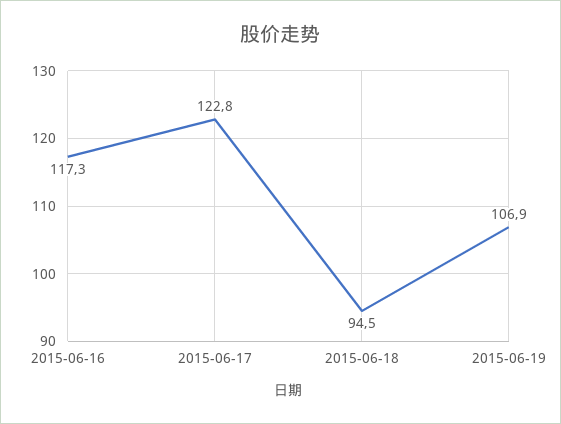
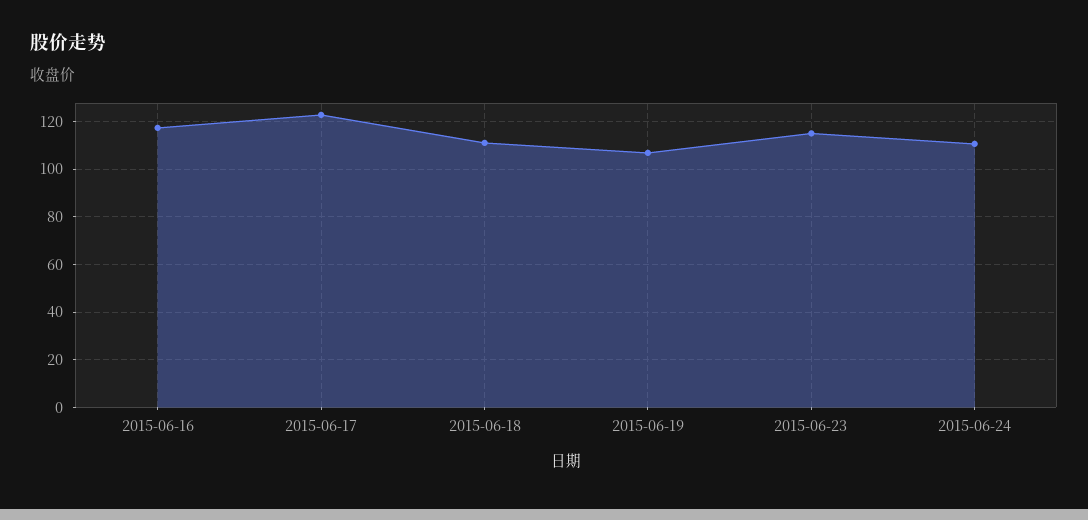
2015-06-18: 94.5 -> 110
2015-06-23: none -> 115
2015-06-24: none -> 110

